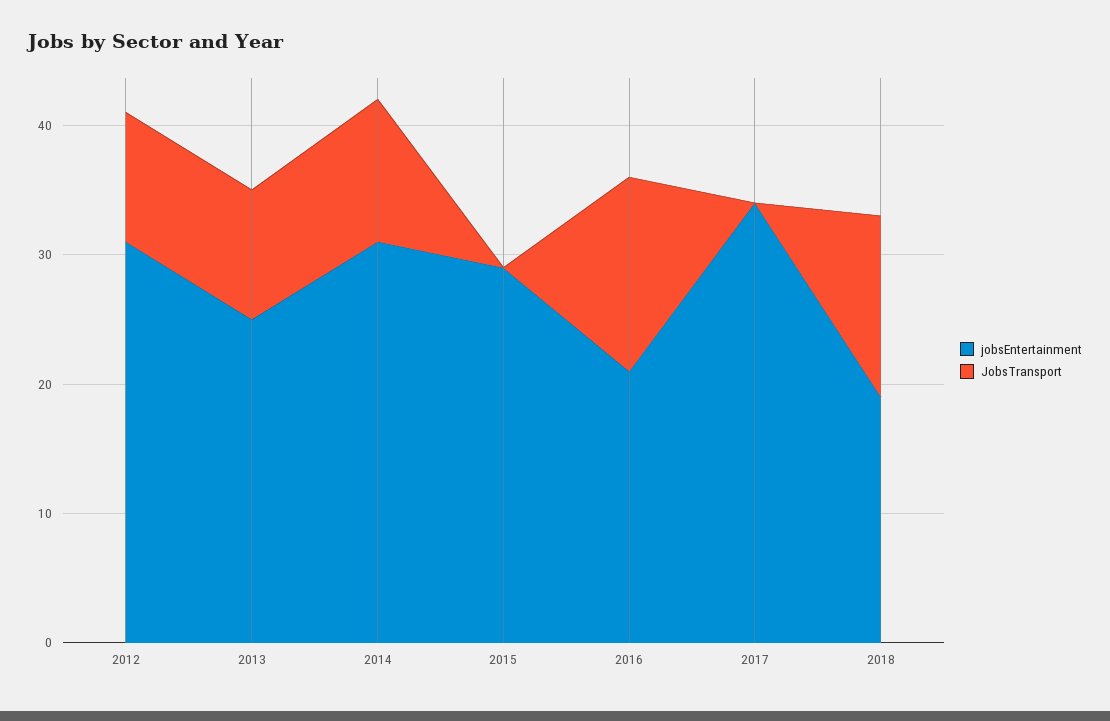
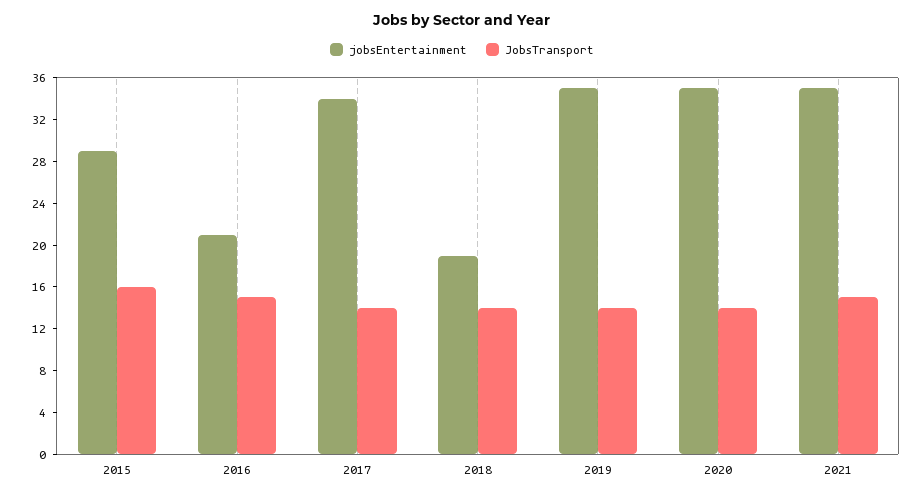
jobsEntertainment, 2012: 31 -> none
JobsTransport, 2012: 10 -> none
jobsEntertainment, 2013: 25 -> none
JobsTransport, 2013: 10 -> none
jobsEntertainment, 2014: 31 -> none
JobsTransport, 2014: 11 -> none
JobsTransport, 2015: 0 -> 16
JobsTransport, 2017: 0 -> 14
jobsEntertainment, 2019: none -> 35
JobsTransport, 2019: none -> 14
jobsEntertainment, 2020: none -> 35
JobsTransport, 2020: none -> 14
jobsEntertainment, 2021: none -> 35
JobsTransport, 2021: none -> 15

